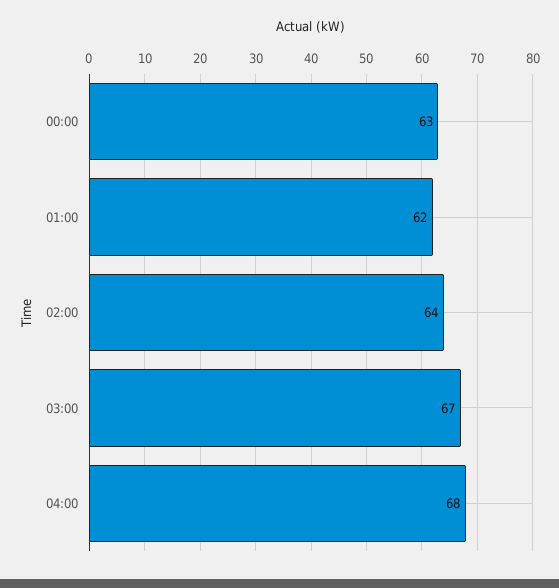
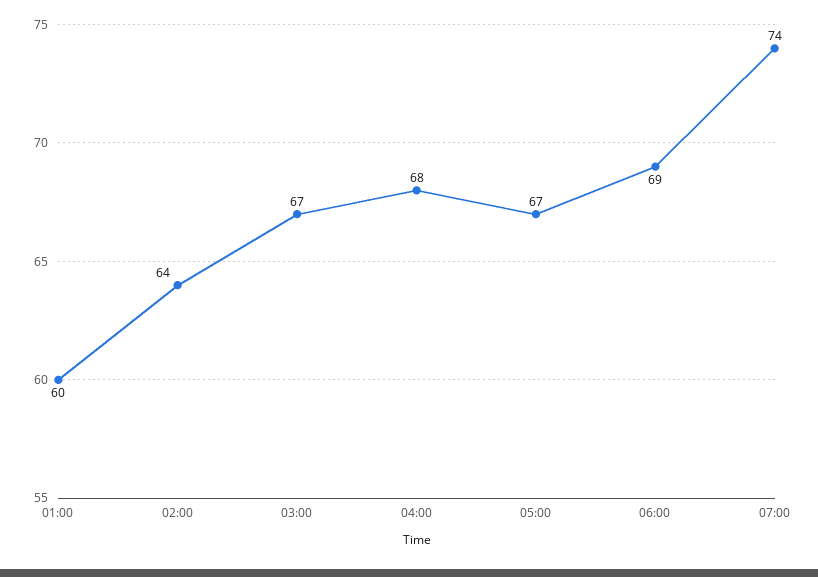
00:00: 63 -> none
01:00: 62 -> 60
05:00: none -> 67
06:00: none -> 69
07:00: none -> 74

